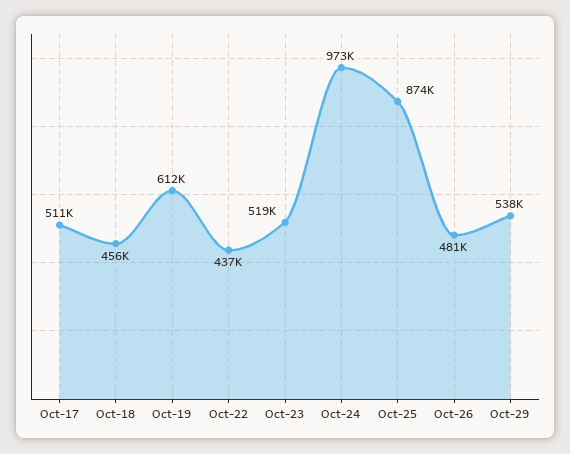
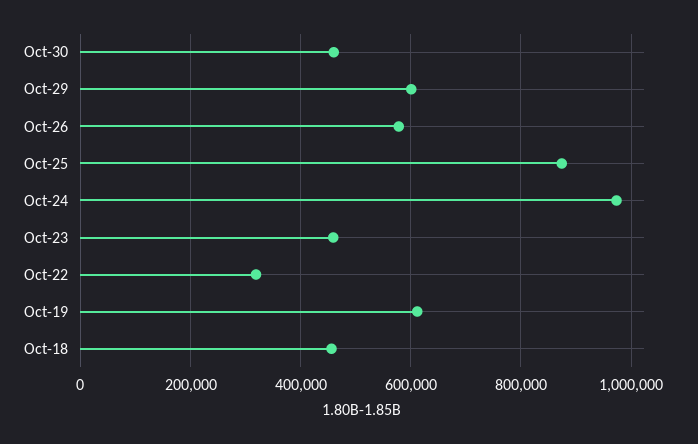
Oct-17: 511000 -> none
Oct-22: 437000 -> 320000
Oct-23: 519000 -> 460000
Oct-26: 481000 -> 580000
Oct-29: 538000 -> 600000
Oct-30: none -> 460000

